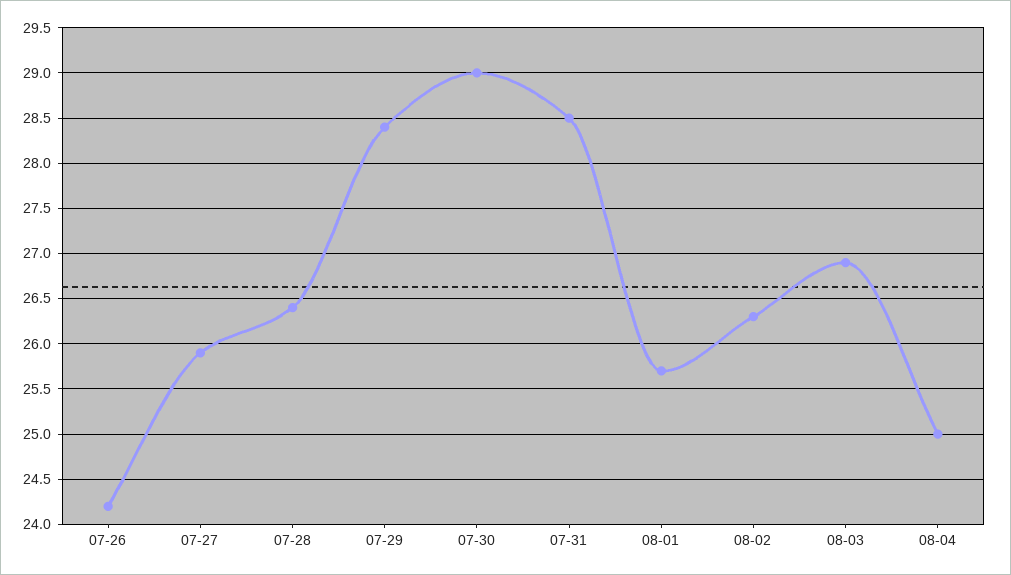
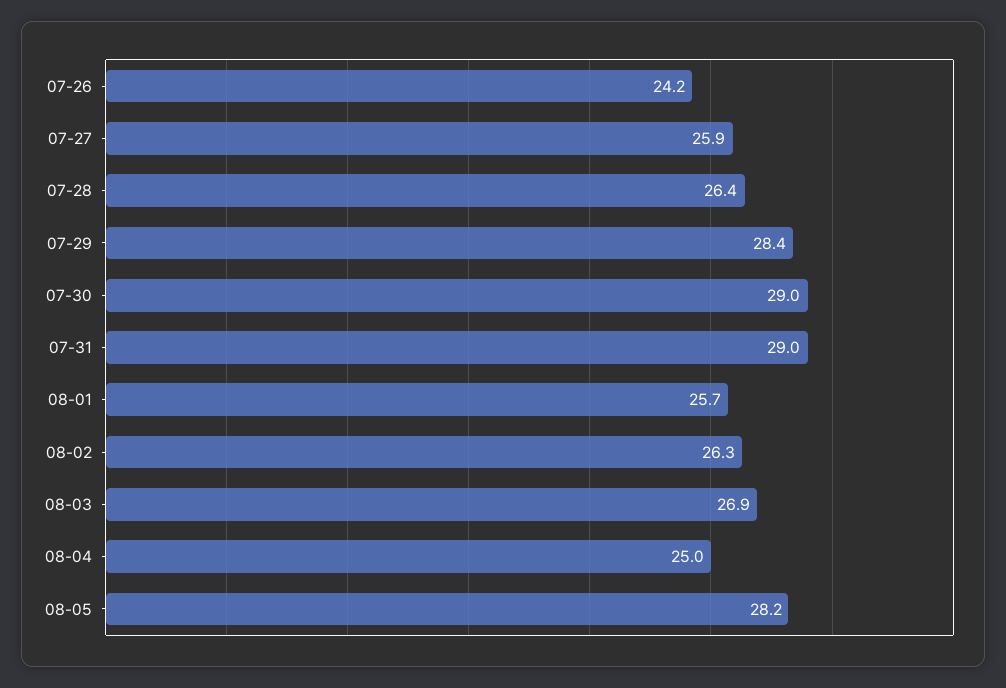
07-31: 28.5 -> 29
08-05: none -> 28.2

